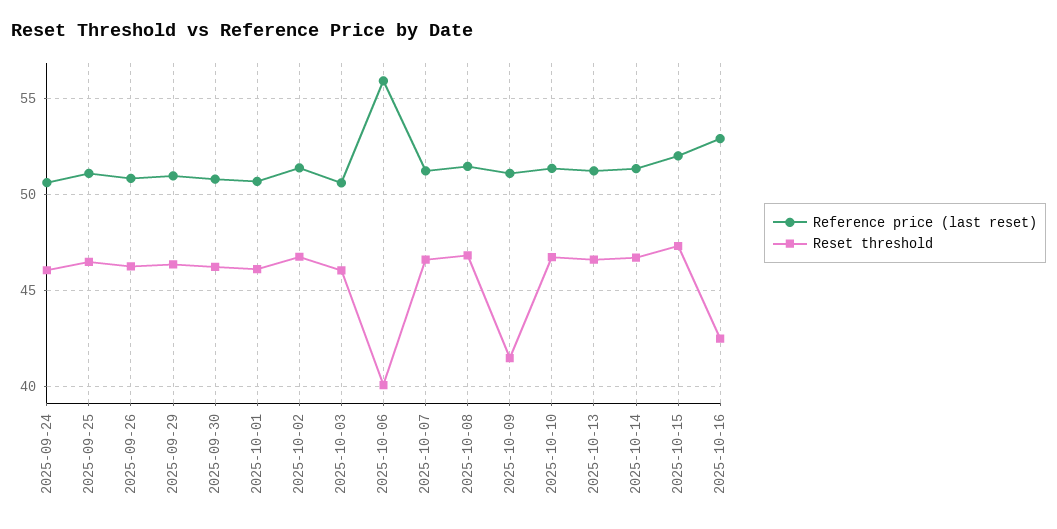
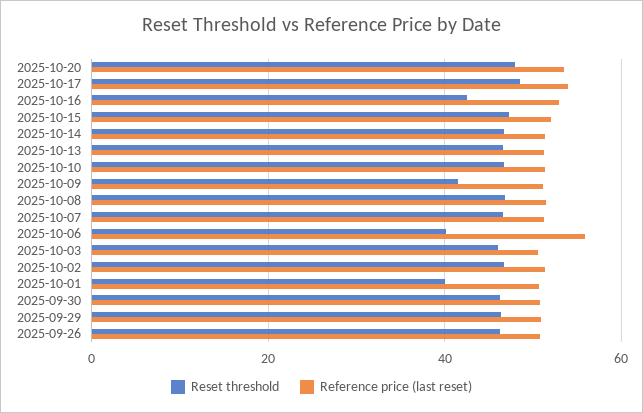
Reference price (last reset), 2025-09-24: 50.5 -> none
Reset threshold, 2025-09-24: 46 -> none
Reference price (last reset), 2025-09-25: 51 -> none
Reset threshold, 2025-09-25: 46.5 -> none
Reset threshold, 2025-10-01: 46 -> 40
Reset threshold, 2025-10-20: none -> 48
Reference price (last reset), 2025-10-20: none -> 54
Reset threshold, 2025-10-17: none -> 48
Reference price (last reset), 2025-10-17: none -> 54

